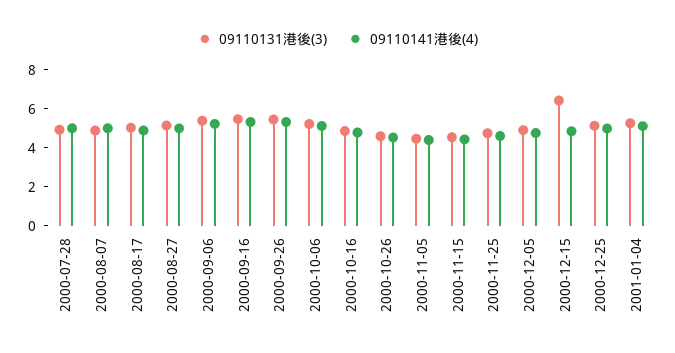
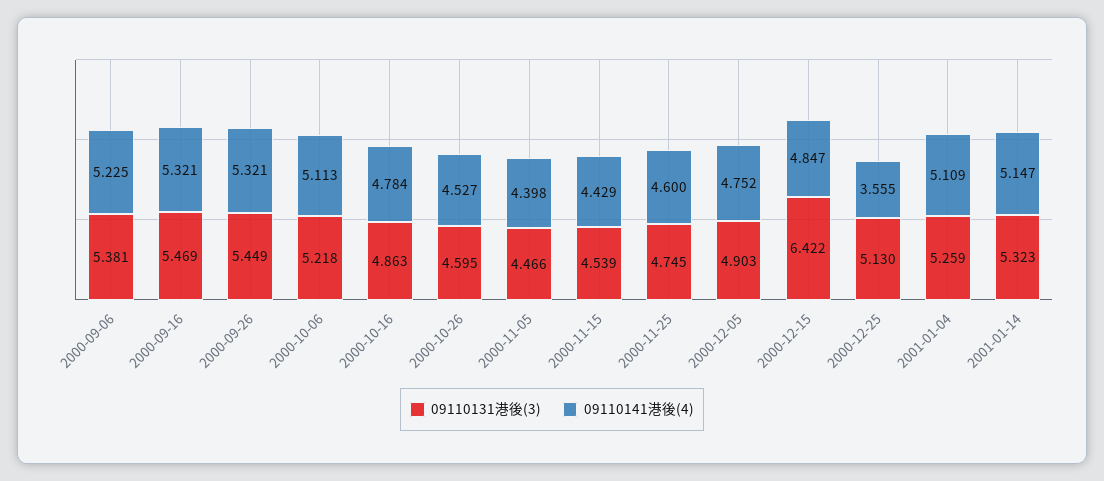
09110131港後(3), 2000-07-28: 5 -> none
09110141港後(4), 2000-07-28: 5 -> none
09110131港後(3), 2000-08-07: 5 -> none
09110141港後(4), 2000-08-07: 5 -> none
09110131港後(3), 2000-08-17: 5 -> none
09110141港後(4), 2000-08-17: 5 -> none
09110131港後(3), 2000-08-27: 5 -> none
09110141港後(4), 2000-08-27: 5 -> none
09110141港後(4), 2000-12-25: 5 -> 3.555
09110131港後(3), 2001-01-14: none -> 5.323
09110141港後(4), 2001-01-14: none -> 5.147

